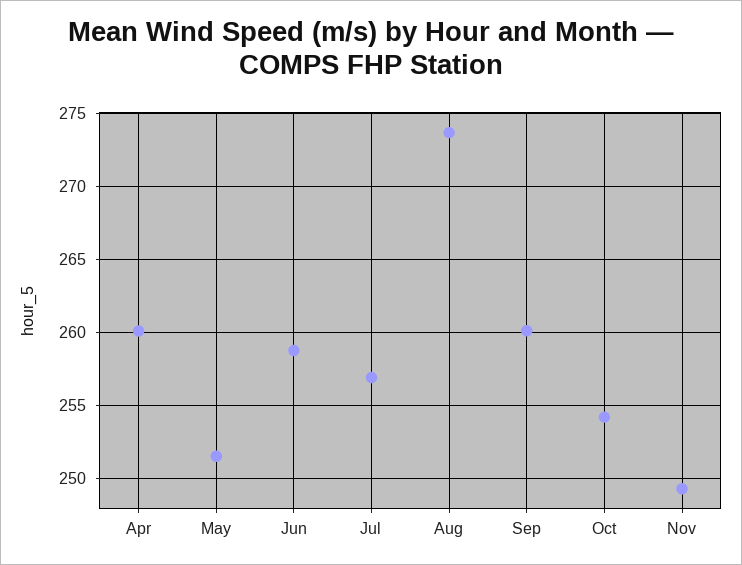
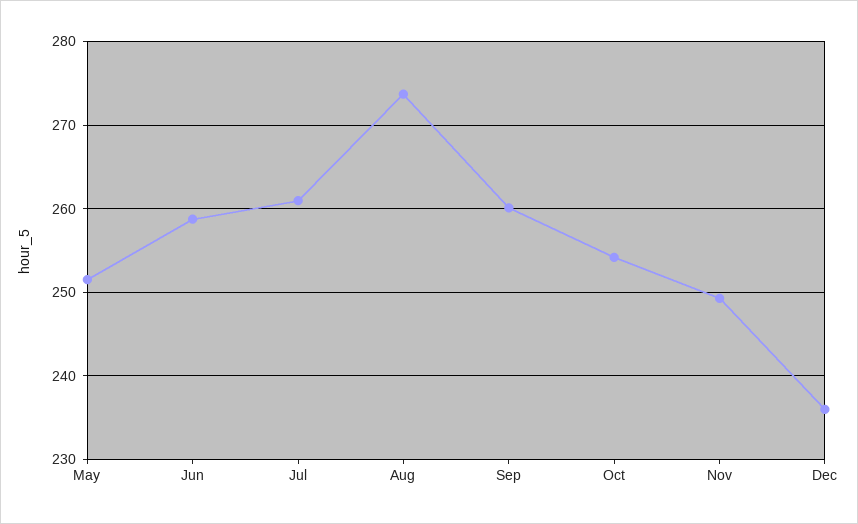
Apr: 260 -> none
Jul: 257 -> 261
Dec: none -> 236

